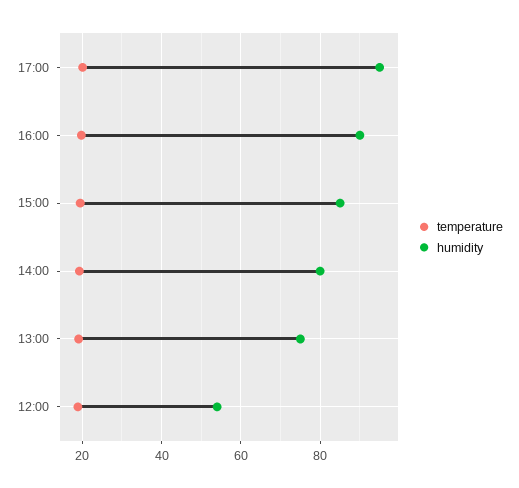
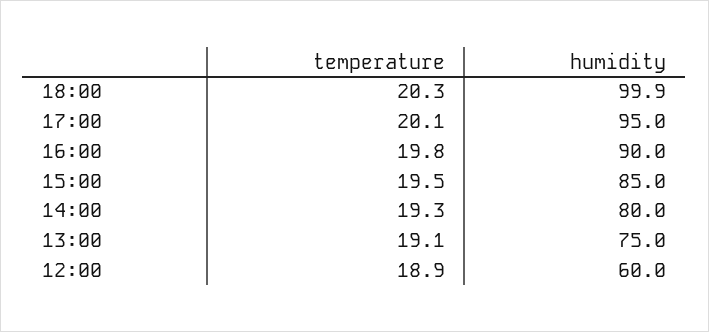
humidity, 12:00: 54 -> 60
temperature, 18:00: none -> 20.3
humidity, 18:00: none -> 99.9

